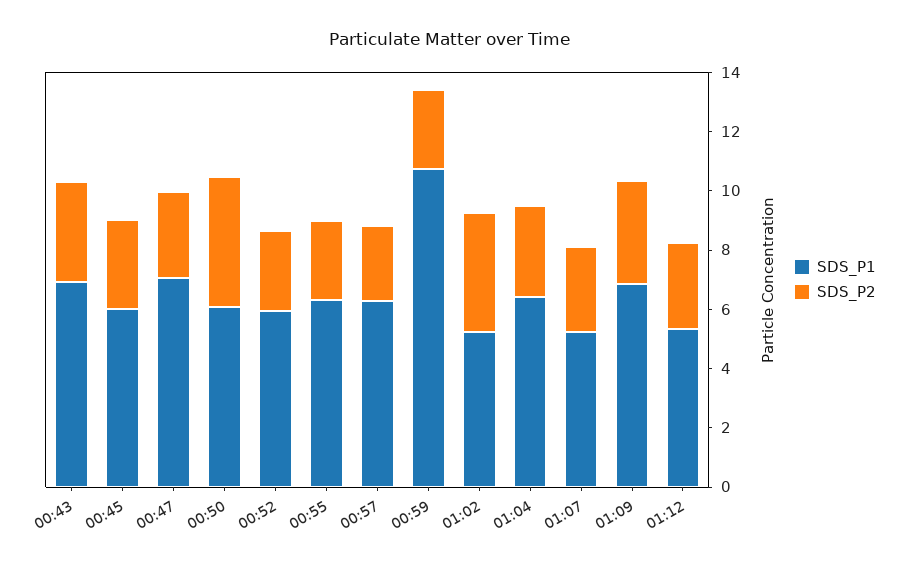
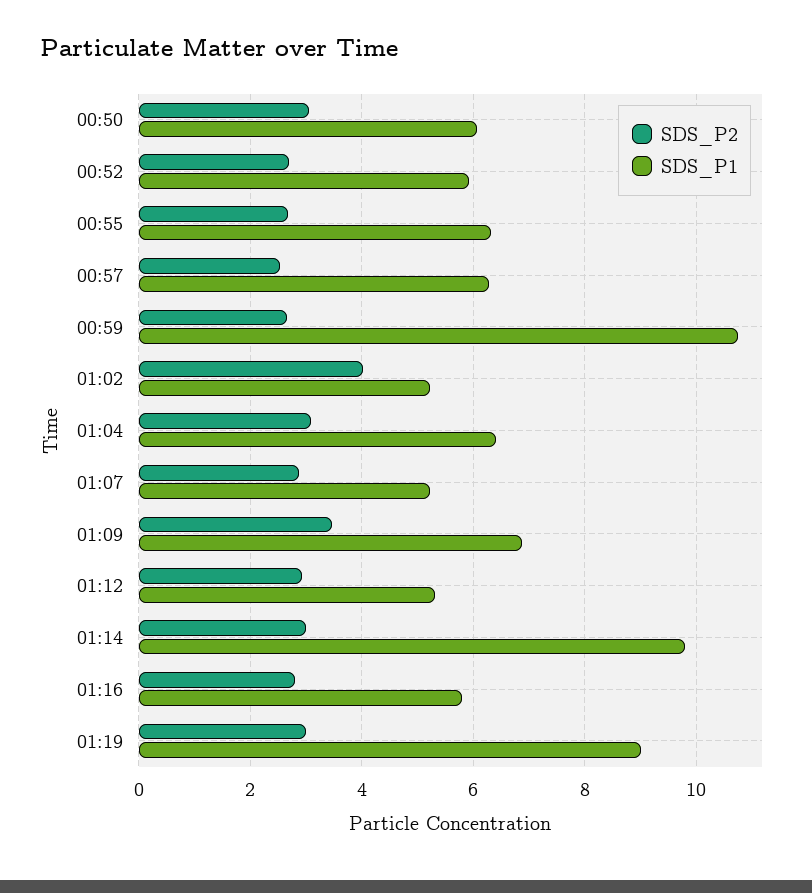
SDS_P1, 00:43: 7 -> none
SDS_P2, 00:43: 3.5 -> none
SDS_P1, 00:45: 6 -> none
SDS_P2, 00:45: 3 -> none
SDS_P1, 00:47: 7 -> none
SDS_P2, 00:47: 3 -> none
SDS_P2, 00:50: 4.5 -> 3
SDS_P2, 01:14: none -> 3
SDS_P1, 01:14: none -> 9.8
SDS_P2, 01:16: none -> 2.8
SDS_P1, 01:16: none -> 5.8
SDS_P2, 01:19: none -> 3
SDS_P1, 01:19: none -> 9

